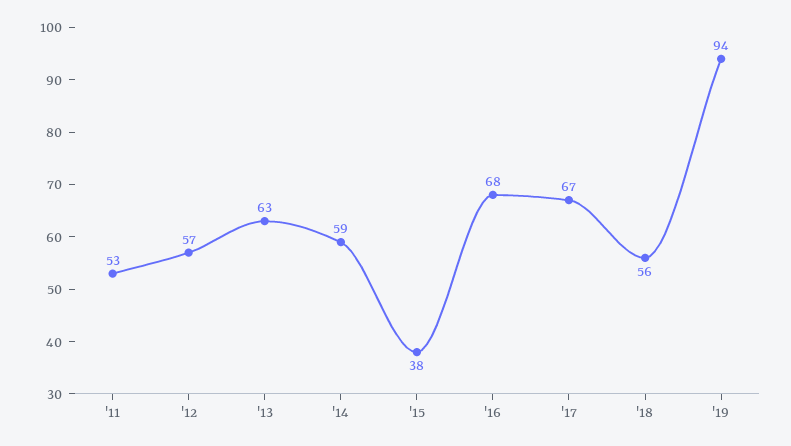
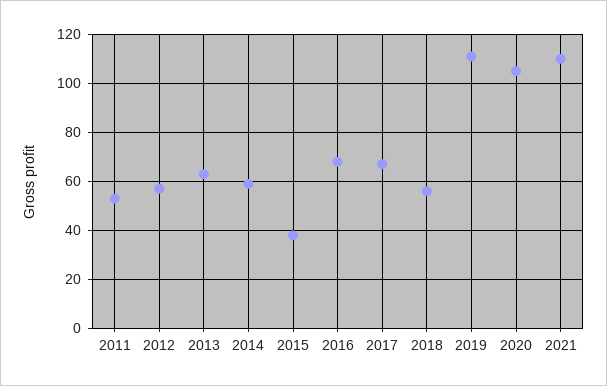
'19: 94 -> 110
2020: none -> 105
2021: none -> 110

